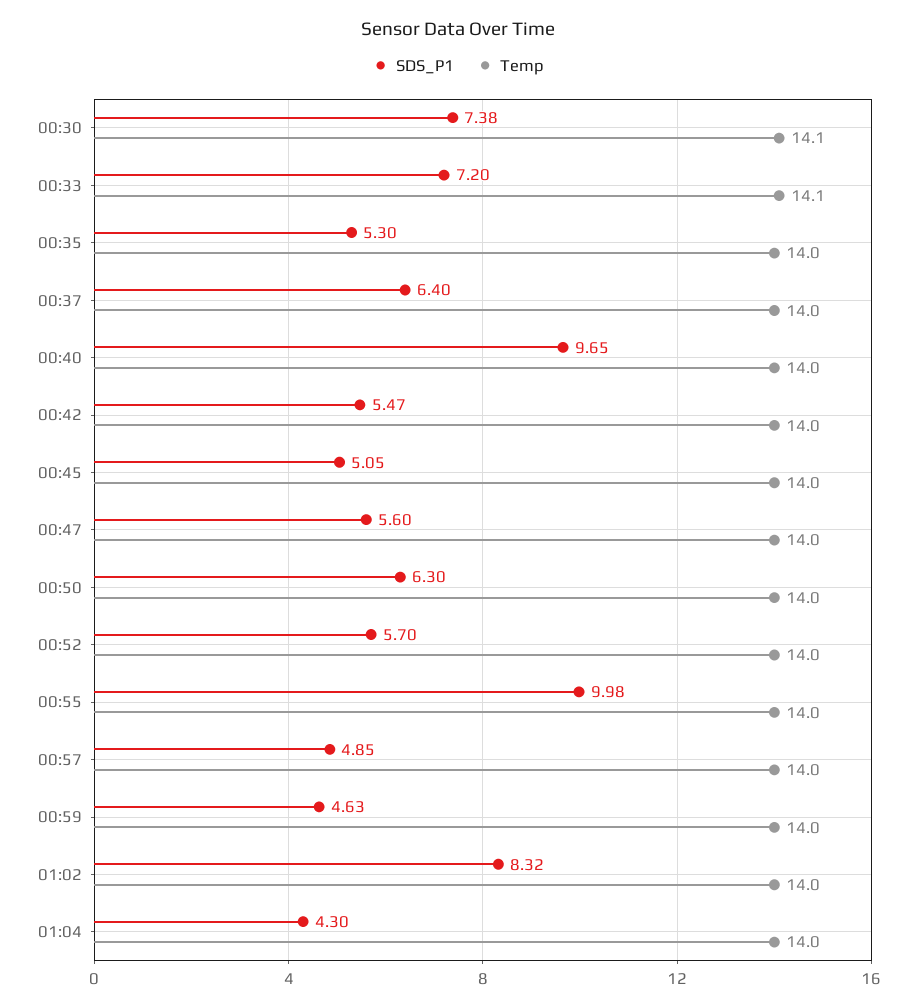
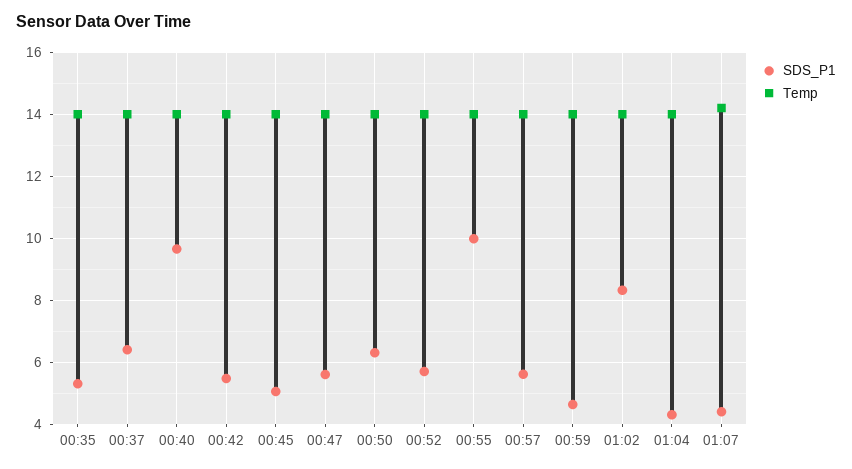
SDS_P1, 00:30: 7.38 -> none
Temp, 00:30: 14.1 -> none
SDS_P1, 00:33: 7.2 -> none
Temp, 00:33: 14.1 -> none
SDS_P1, 00:57: 4.85 -> 5.6
SDS_P1, 01:07: none -> 4.4
Temp, 01:07: none -> 14.2

